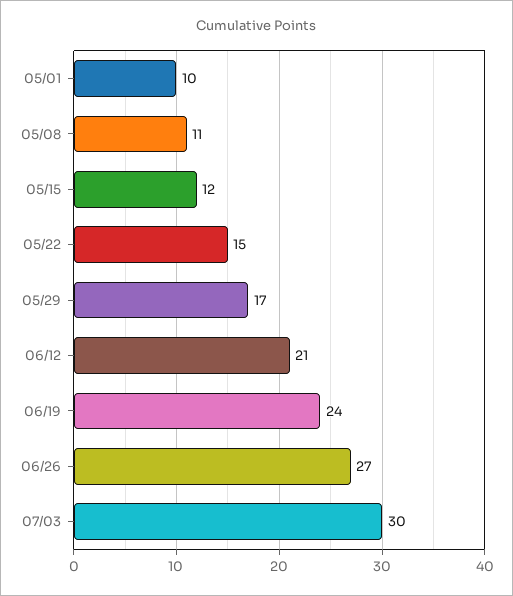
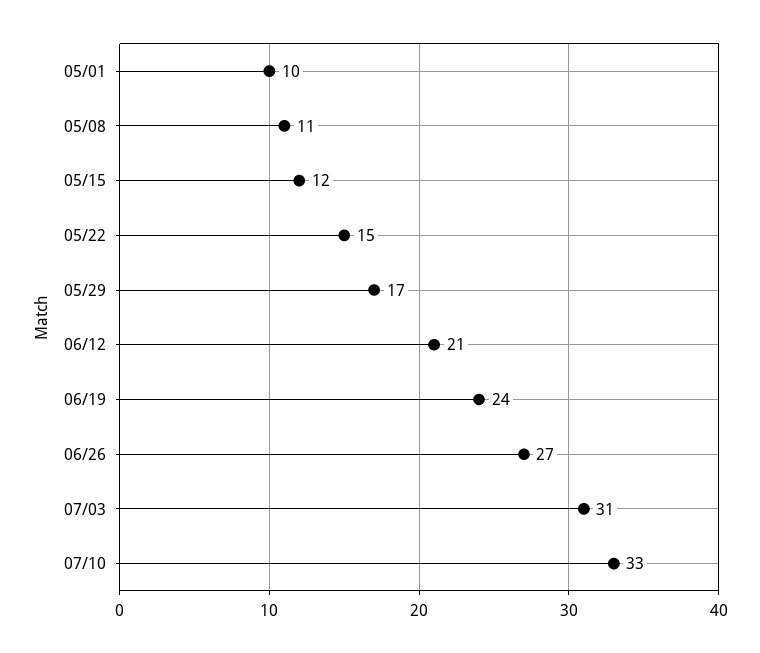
07/03: 30 -> 31
07/10: none -> 33

